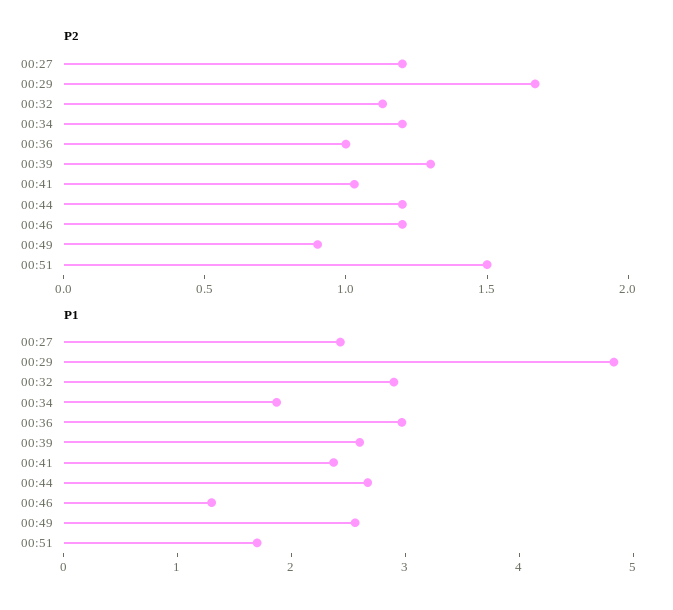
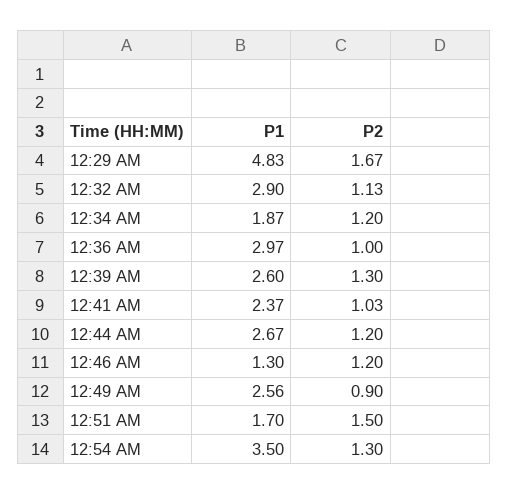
P2, 00:27: 1.2 -> none
P1, 00:27: 2.4 -> none
P1, 12:54 AM: none -> 3.5
P2, 12:54 AM: none -> 1.3

